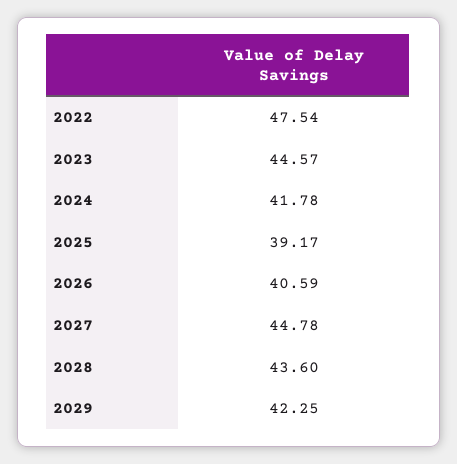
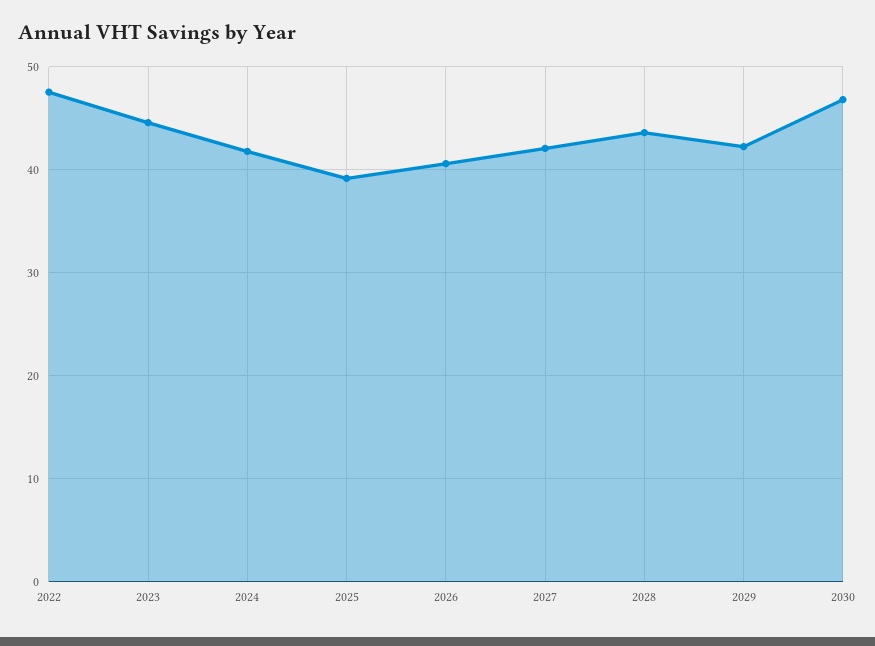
2027: 44.78 -> 42
2030: none -> 47

